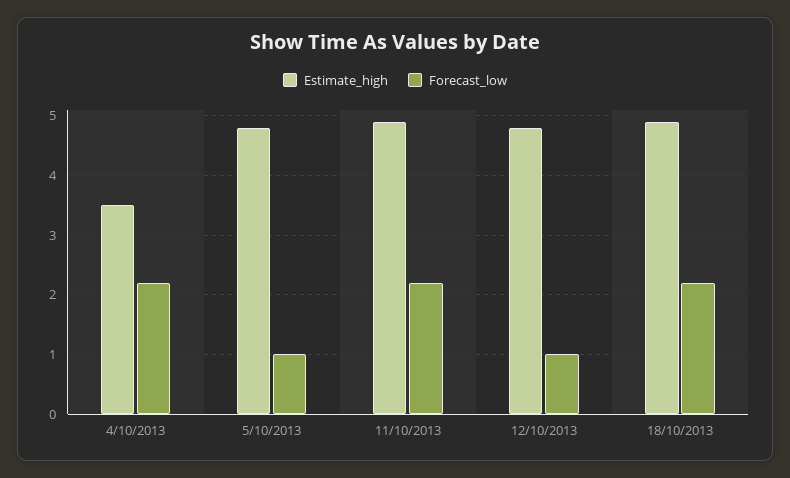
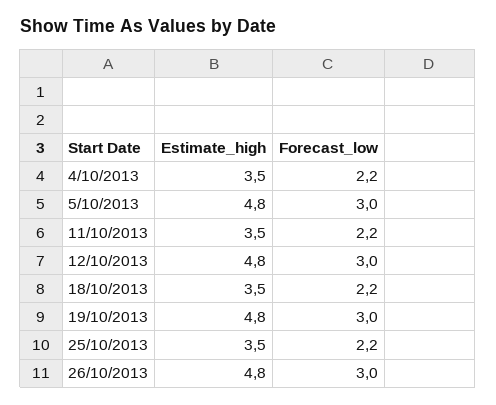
Forecast_low, 5/10/2013: 1 -> 3
Estimate_high, 11/10/2013: 5 -> 3.5
Forecast_low, 12/10/2013: 1 -> 3
Estimate_high, 18/10/2013: 5 -> 3.5
Estimate_high, 19/10/2013: none -> 4.8
Forecast_low, 19/10/2013: none -> 3
Estimate_high, 25/10/2013: none -> 3.5
Forecast_low, 25/10/2013: none -> 2.2
Estimate_high, 26/10/2013: none -> 4.8
Forecast_low, 26/10/2013: none -> 3

